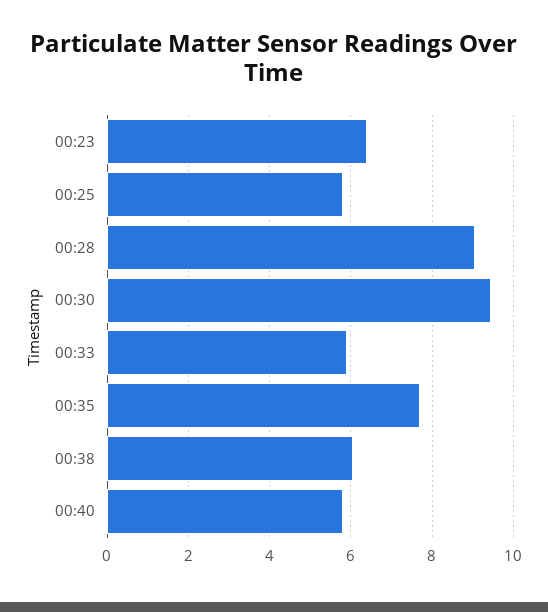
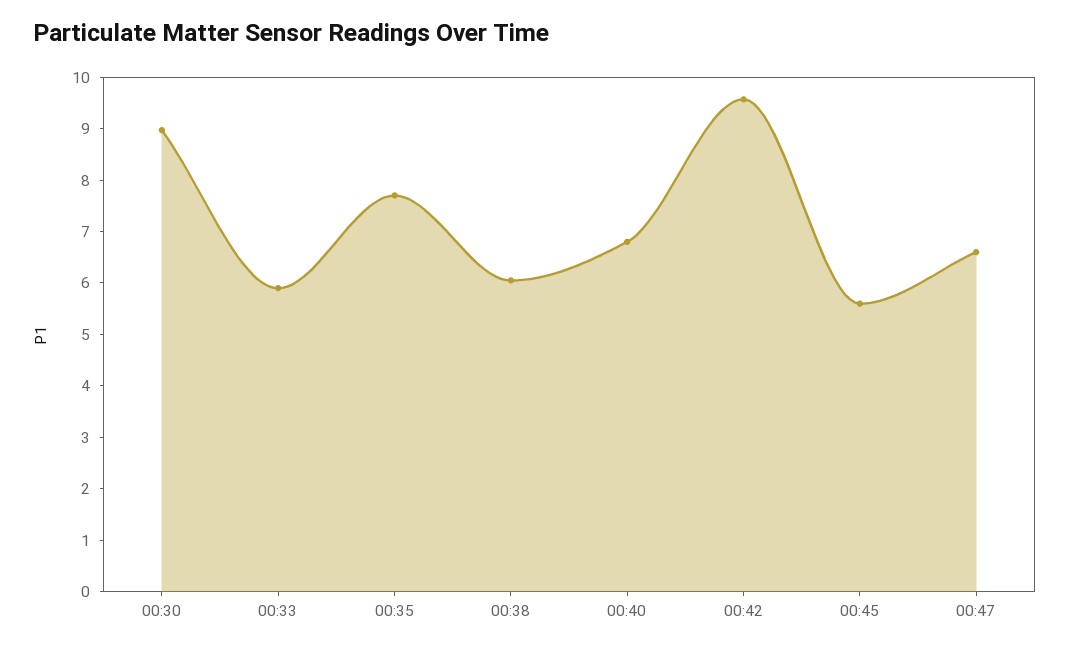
00:23: 6.4 -> none
00:25: 5.8 -> none
00:28: 9 -> none
00:30: 9.4 -> 9
00:40: 5.8 -> 6.8
00:42: none -> 9.6
00:45: none -> 5.6
00:47: none -> 6.6

